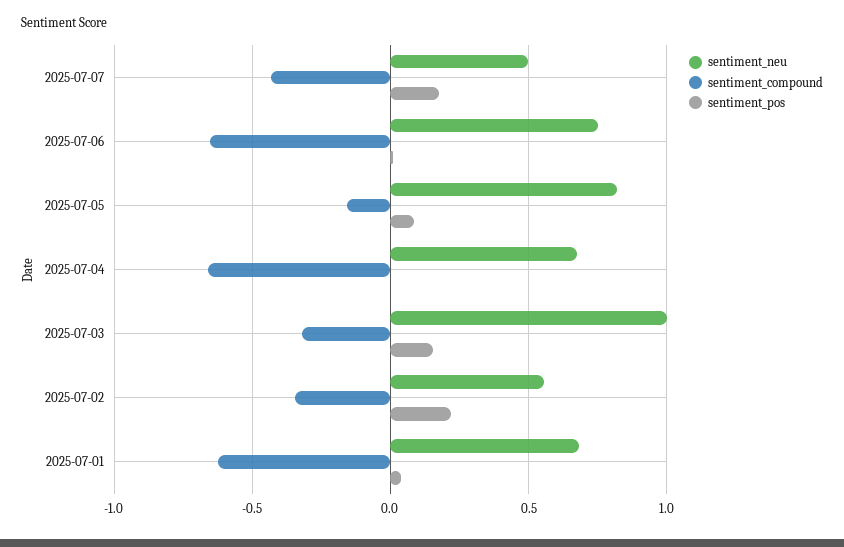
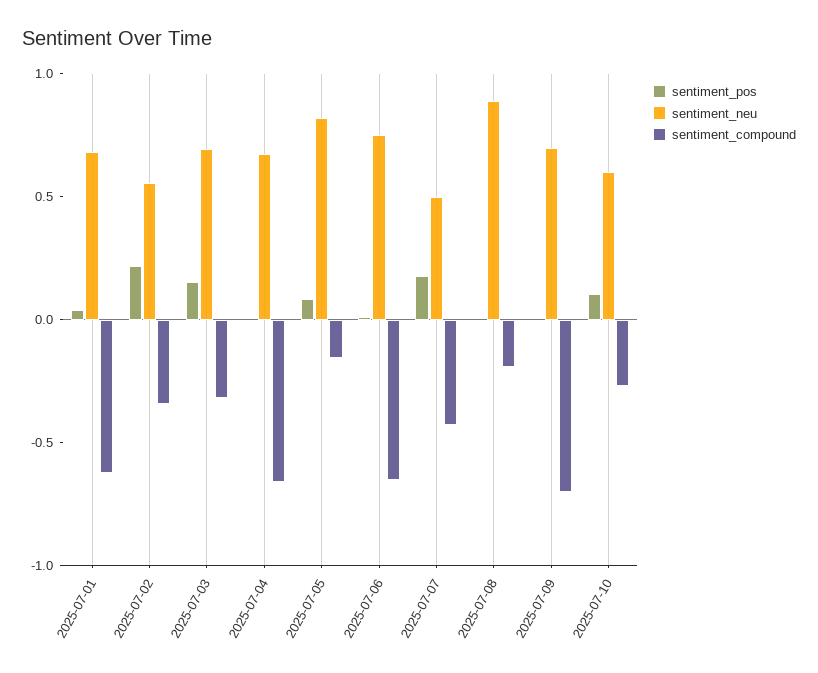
sentiment_neu, 2025-07-03: 1 -> 0.7
sentiment_pos, 2025-07-08: none -> 0
sentiment_neu, 2025-07-08: none -> 0.9
sentiment_compound, 2025-07-08: none -> -0.2
sentiment_pos, 2025-07-09: none -> 0
sentiment_neu, 2025-07-09: none -> 0.7
sentiment_compound, 2025-07-09: none -> -0.7
sentiment_pos, 2025-07-10: none -> 0.1
sentiment_neu, 2025-07-10: none -> 0.6
sentiment_compound, 2025-07-10: none -> -0.3

